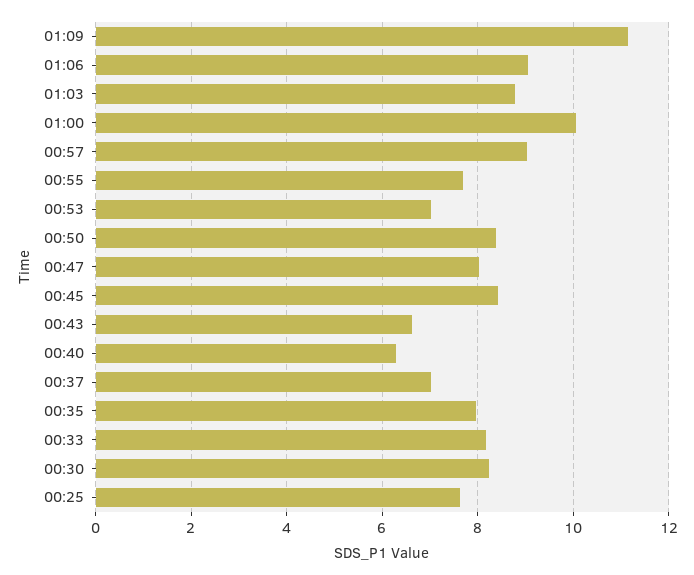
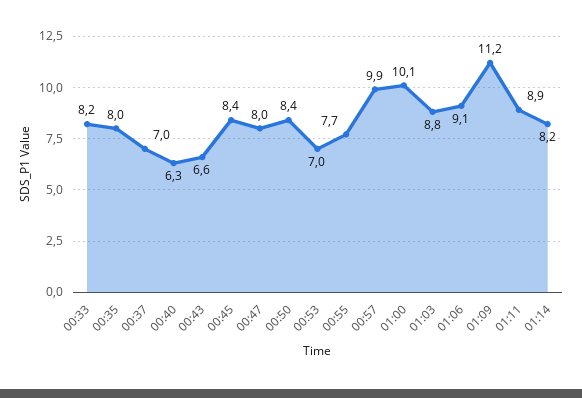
00:57: 9 -> 9.9
00:30: 8.2 -> none
00:25: 7.6 -> none
01:11: none -> 8.9
01:14: none -> 8.2

